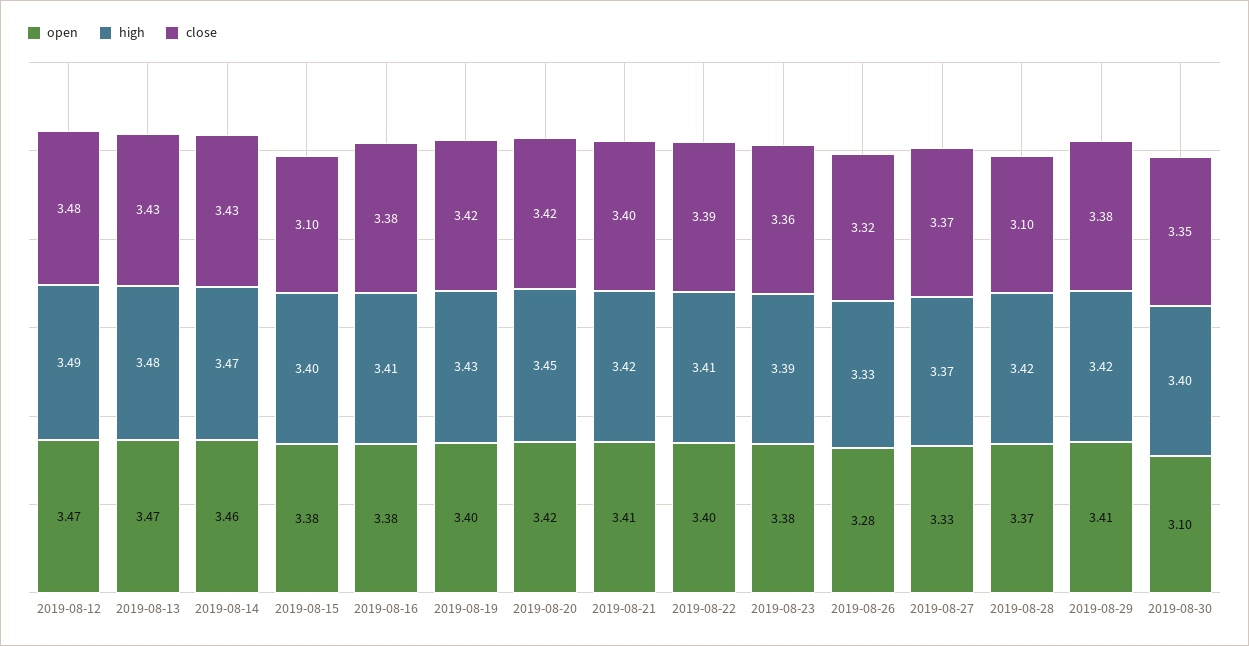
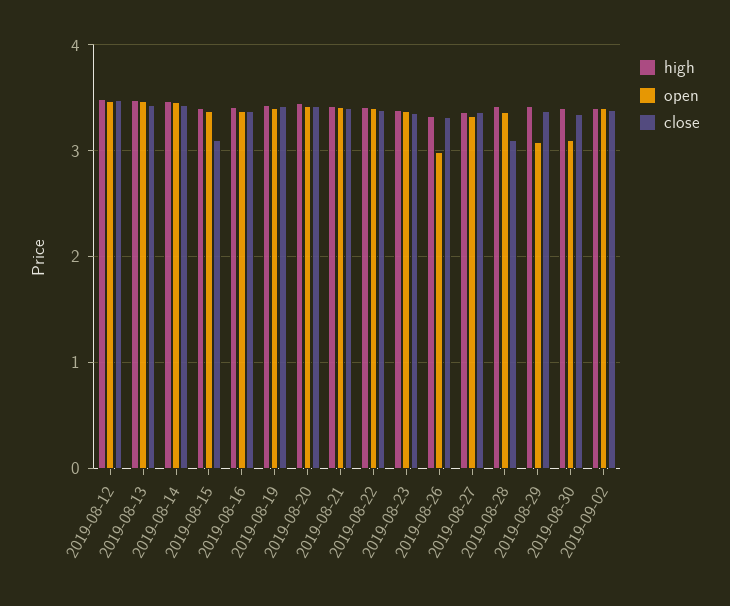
open, 2019-08-26: 3.28 -> 3
open, 2019-08-29: 3.41 -> 3.1
high, 2019-09-02: none -> 3.4
open, 2019-09-02: none -> 3.4
close, 2019-09-02: none -> 3.4

